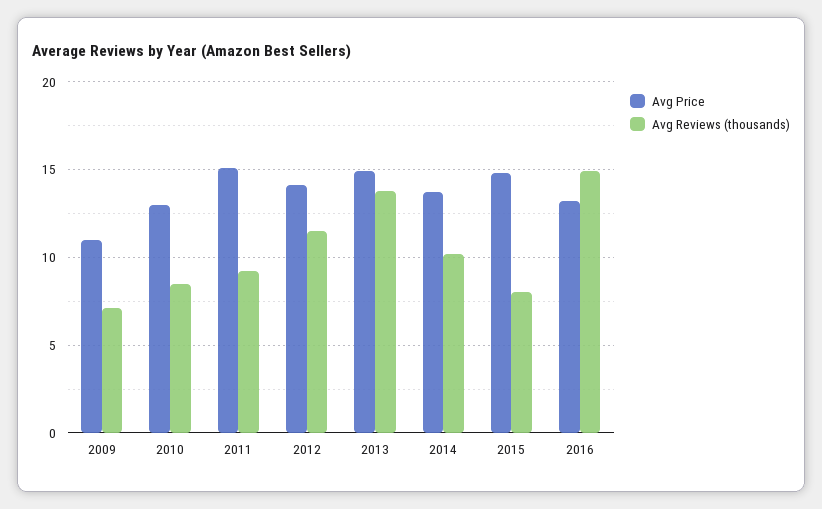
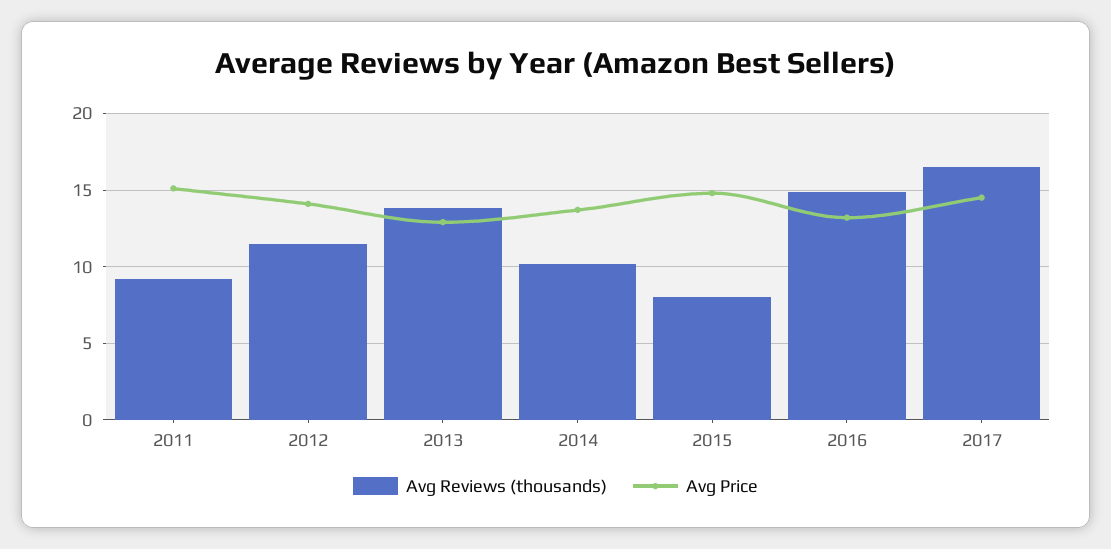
Avg Price, 2009: 11 -> none
Avg Reviews (thousands), 2009: 7 -> none
Avg Price, 2010: 13 -> none
Avg Reviews (thousands), 2010: 8.5 -> none
Avg Price, 2013: 15 -> 13
Avg Reviews (thousands), 2017: none -> 16.5
Avg Price, 2017: none -> 14.5

